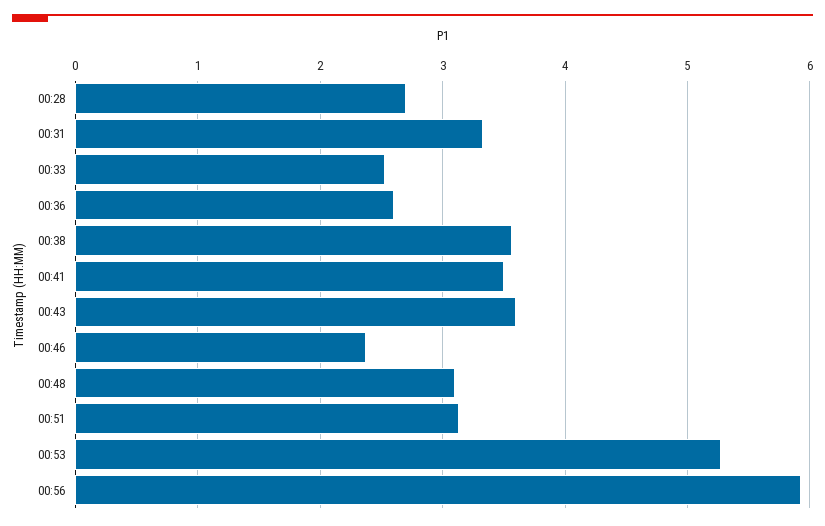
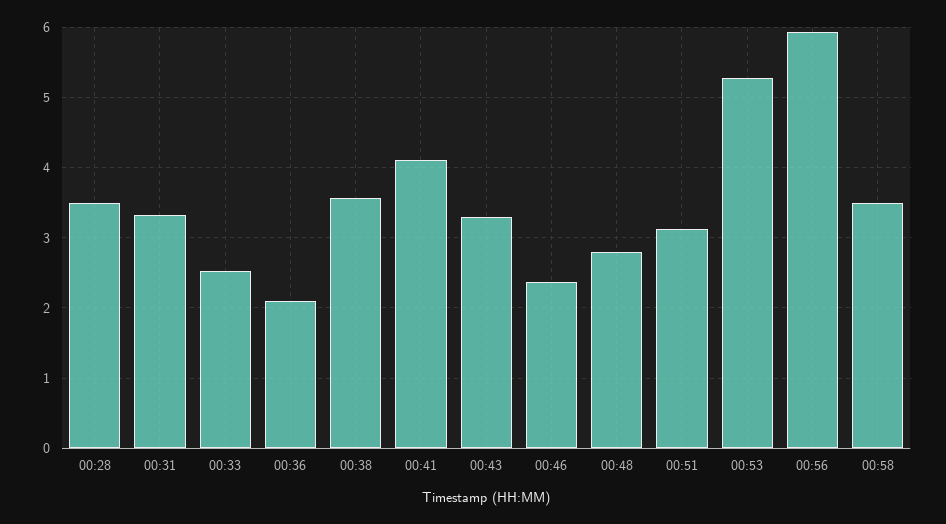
00:28: 2.7 -> 3.5
00:36: 2.6 -> 2.1
00:41: 3.5 -> 4.1
00:43: 3.6 -> 3.3
00:48: 3.1 -> 2.8
00:58: none -> 3.5

